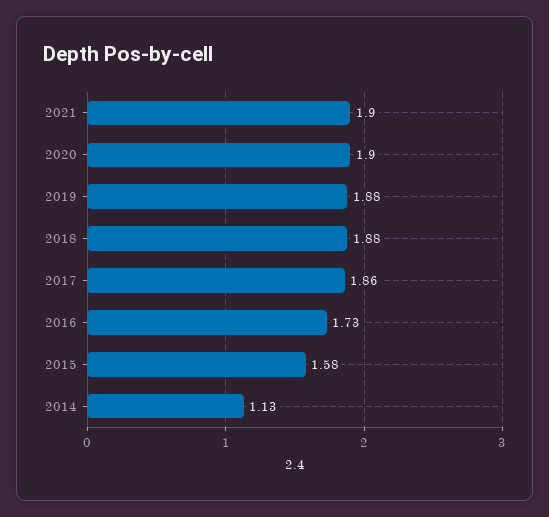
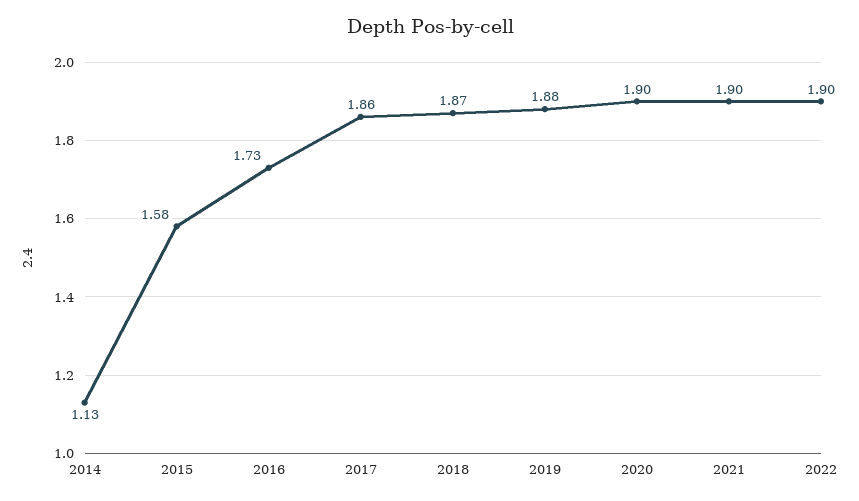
2018: 1.88 -> 1.87
2022: none -> 1.9

